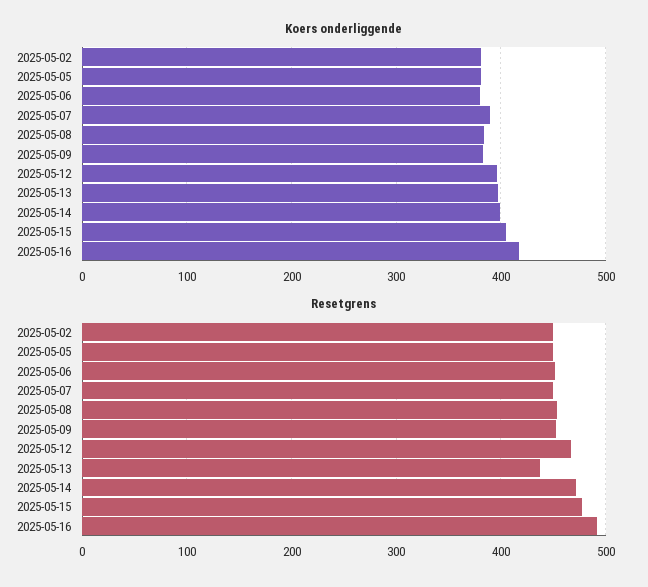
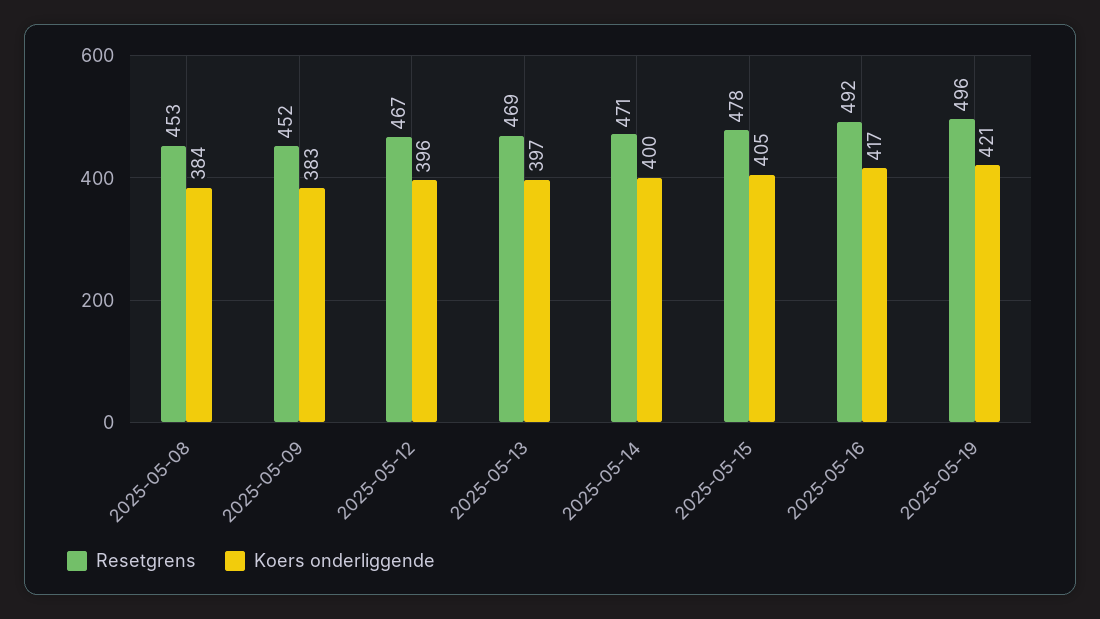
Koers onderliggende, 2025-05-02: 380 -> none
Koers onderliggende, 2025-05-05: 380 -> none
Koers onderliggende, 2025-05-06: 380 -> none
Koers onderliggende, 2025-05-07: 390 -> none
Resetgrens, 2025-05-02: 450 -> none
Resetgrens, 2025-05-05: 450 -> none
Resetgrens, 2025-05-06: 450 -> none
Resetgrens, 2025-05-07: 450 -> none
Resetgrens, 2025-05-13: 440 -> 469
Resetgrens, 2025-05-19: none -> 496
Koers onderliggende, 2025-05-19: none -> 421

